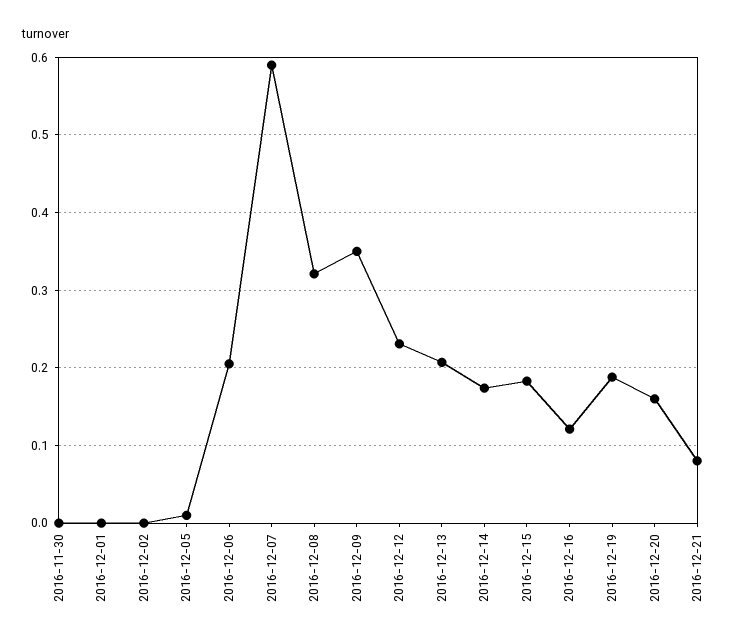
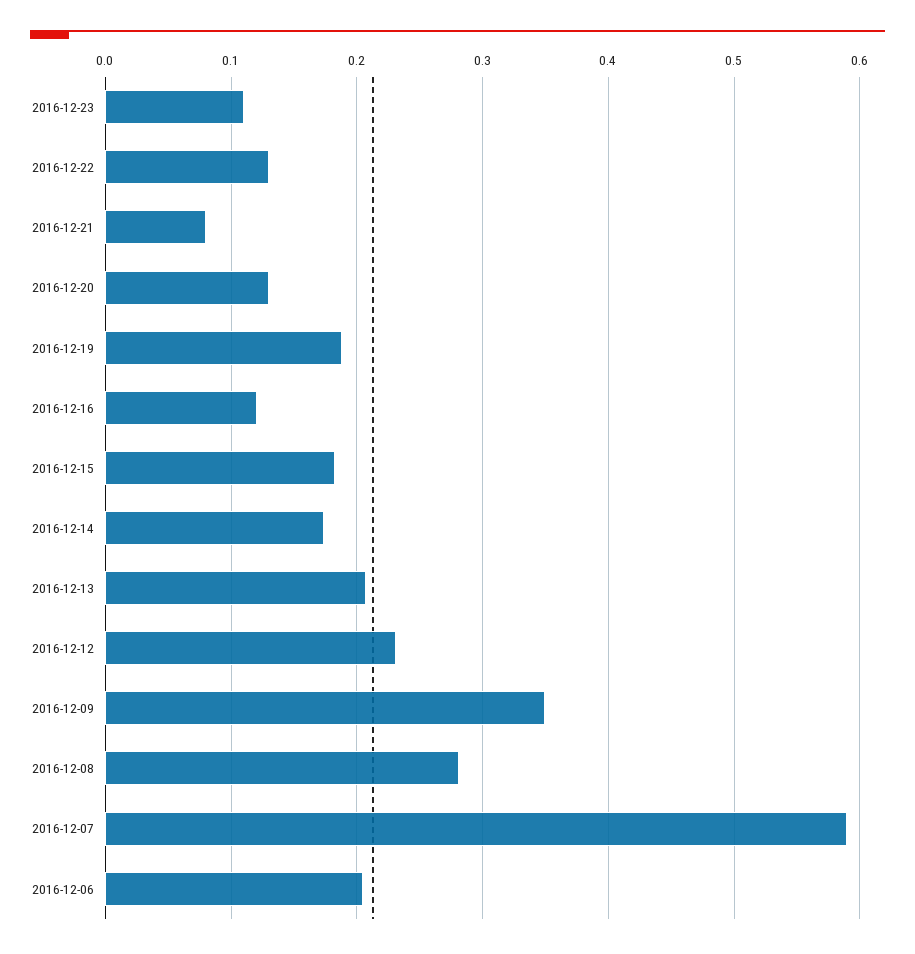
2016-11-30: 0 -> none
2016-12-01: 0 -> none
2016-12-02: 0 -> none
2016-12-05: 0.01 -> none
2016-12-08: 0.32 -> 0.28
2016-12-20: 0.16 -> 0.13
2016-12-23: none -> 0.11
2016-12-22: none -> 0.13

